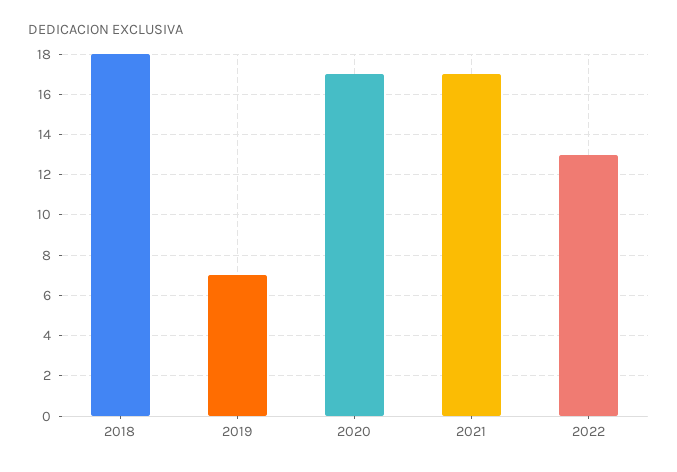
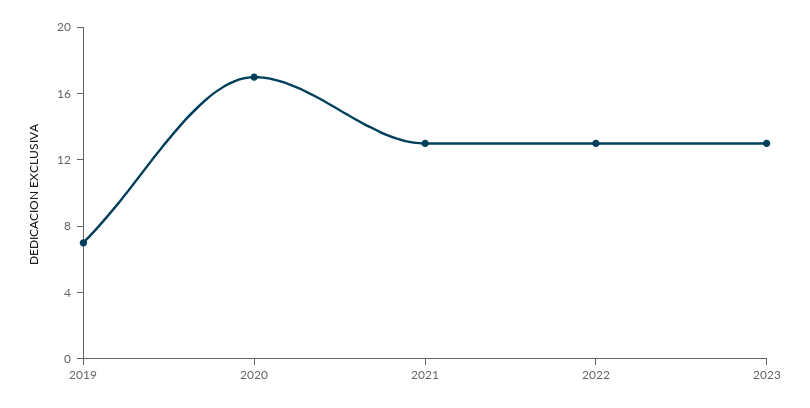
2018: 18 -> none
2021: 17 -> 13
2023: none -> 13

